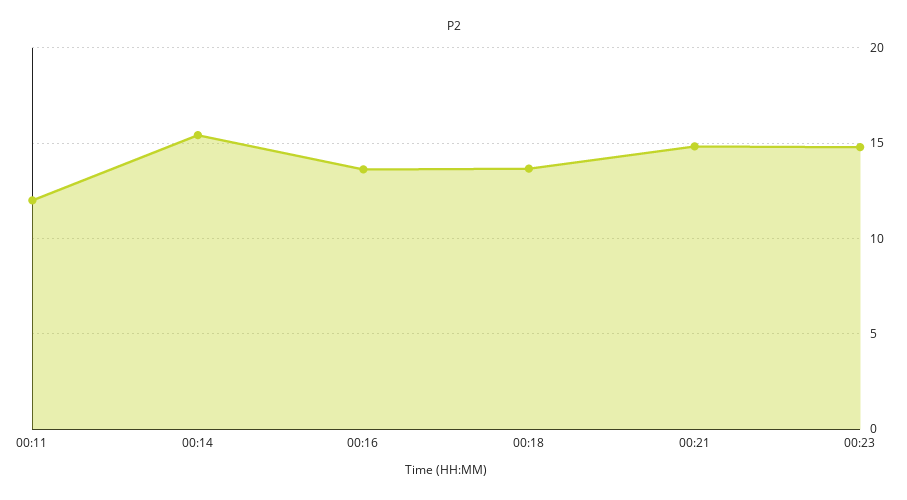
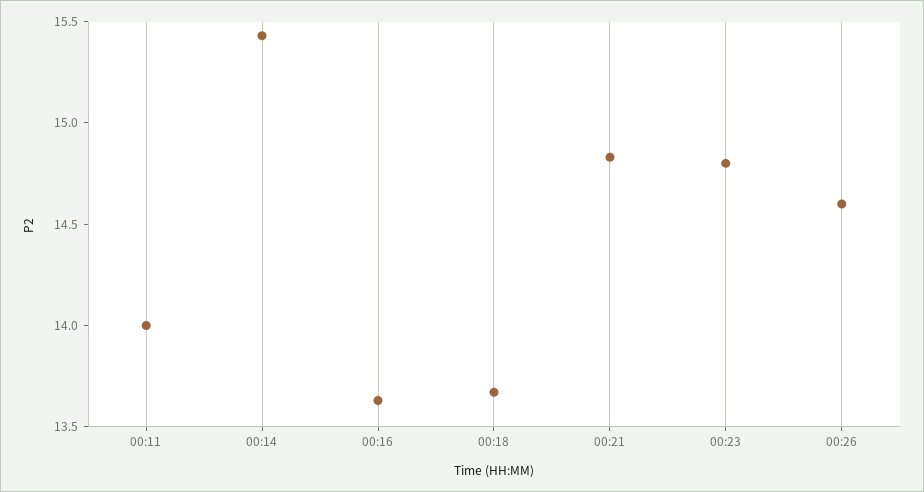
00:11: 12 -> 14
00:26: none -> 14.6

